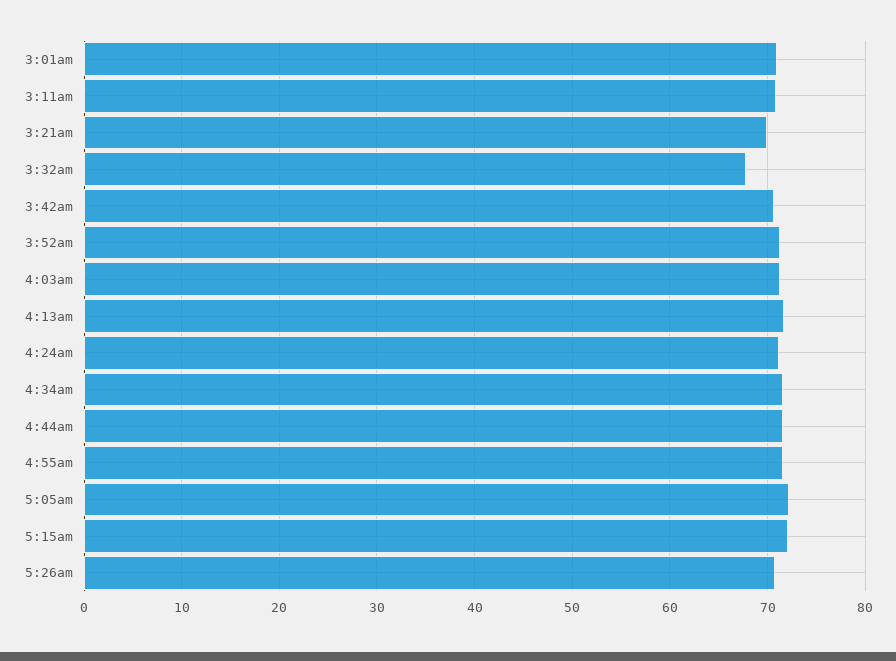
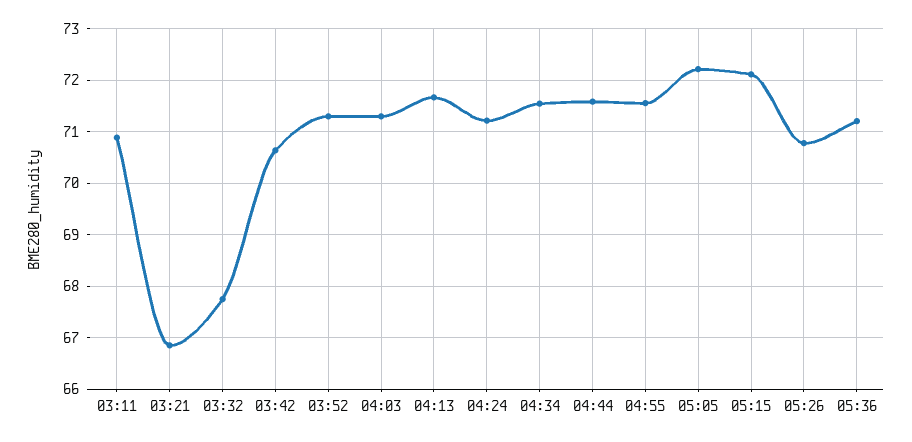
3:01am: 71 -> none
3:21am: 70 -> 66.8
05:36: none -> 71.2

